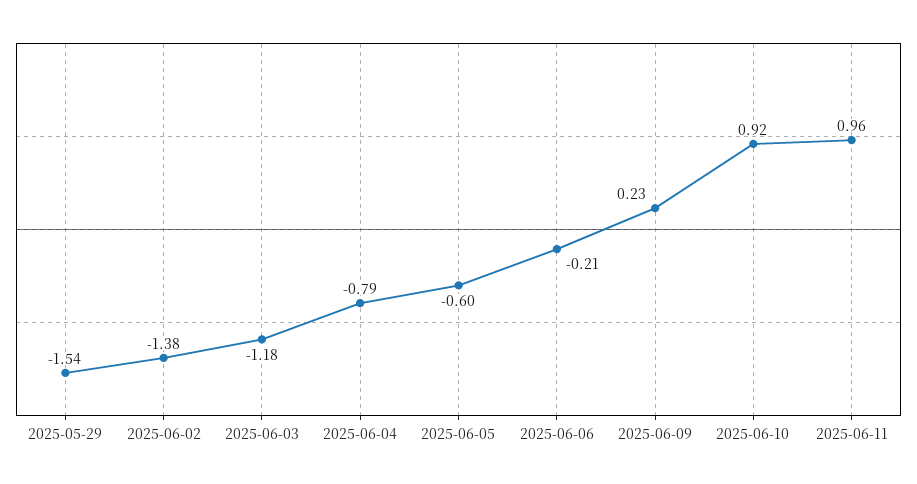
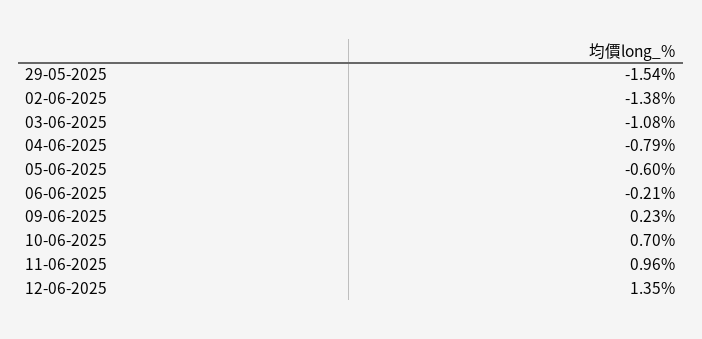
2025-06-03: -1.18 -> -1.08
2025-06-10: 0.92 -> 0.7
12-06-2025: none -> 1.35

